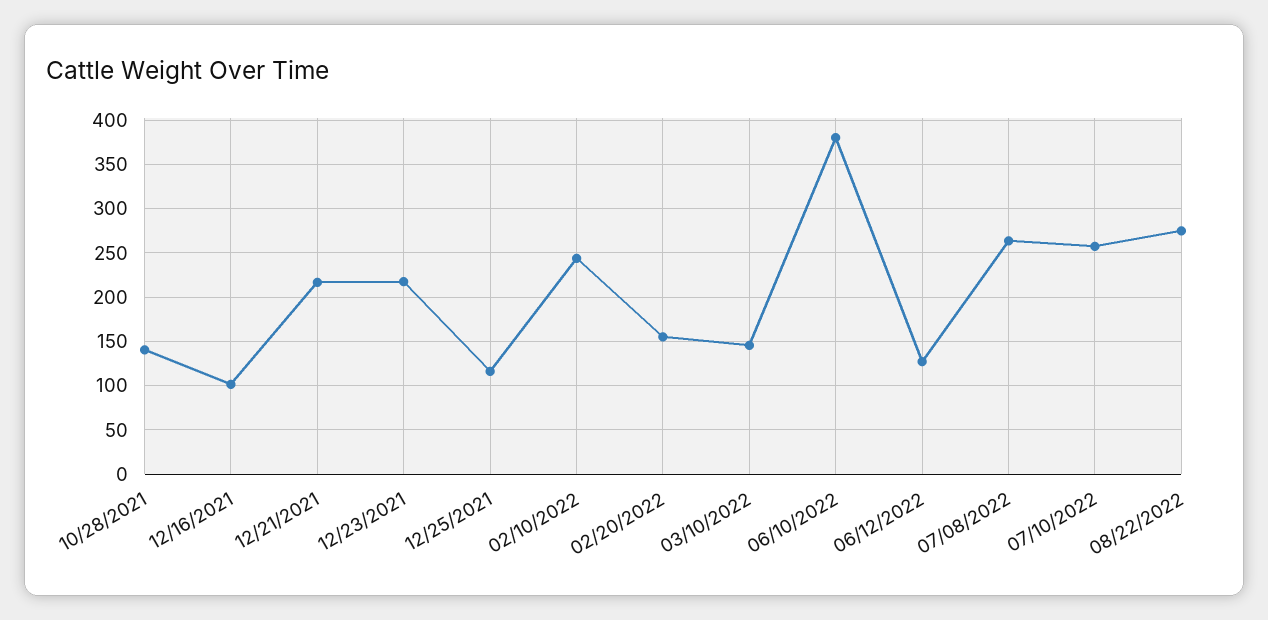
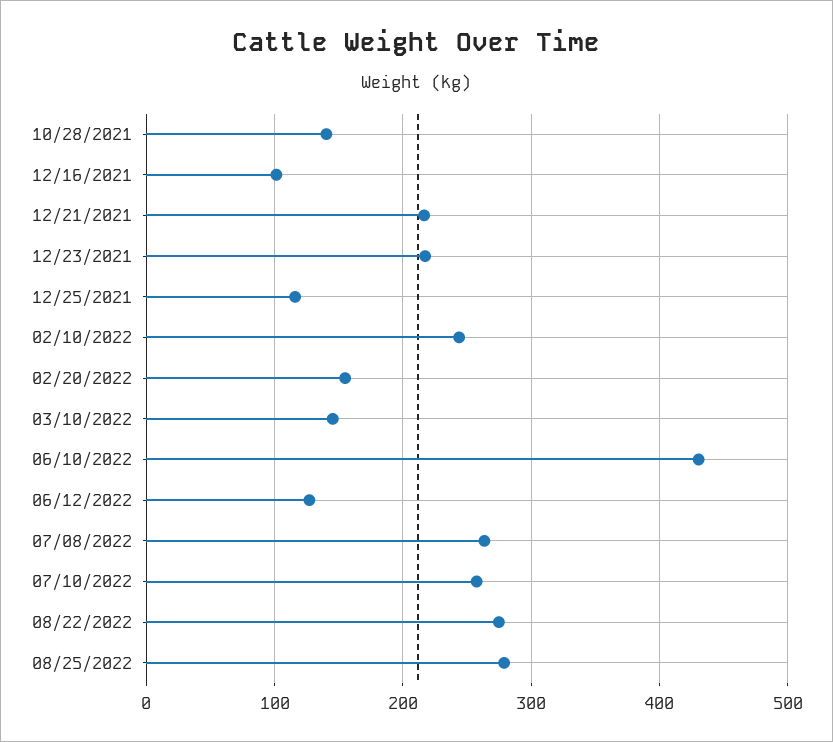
06/10/2022: 380 -> 430
08/25/2022: none -> 280

